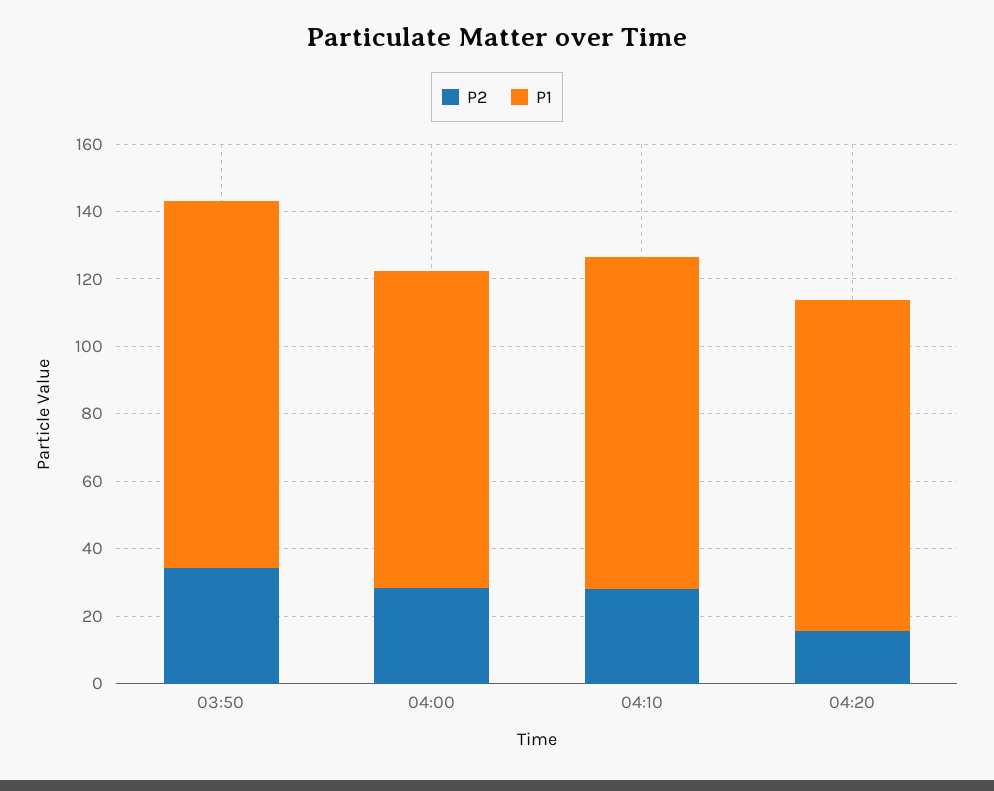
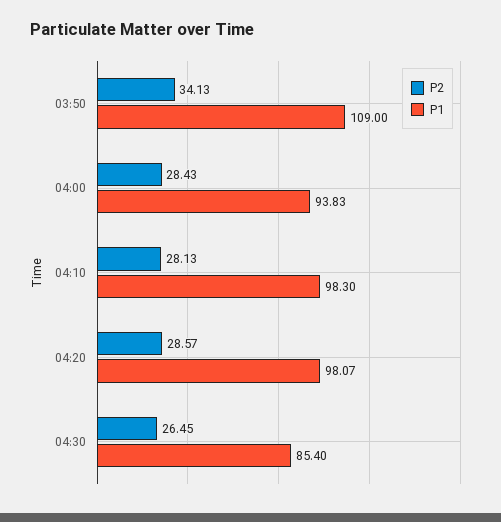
P2, 04:20: 15 -> 28.57
P2, 04:30: none -> 26.45
P1, 04:30: none -> 85.4

